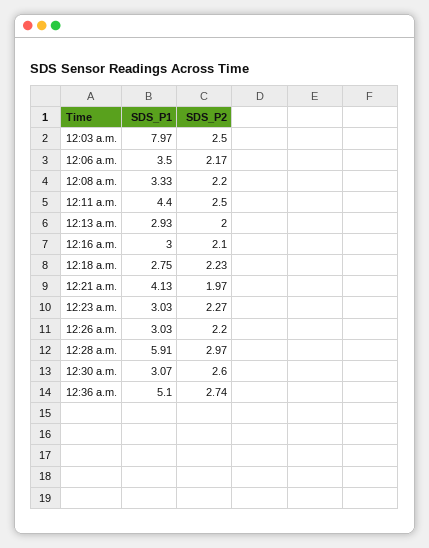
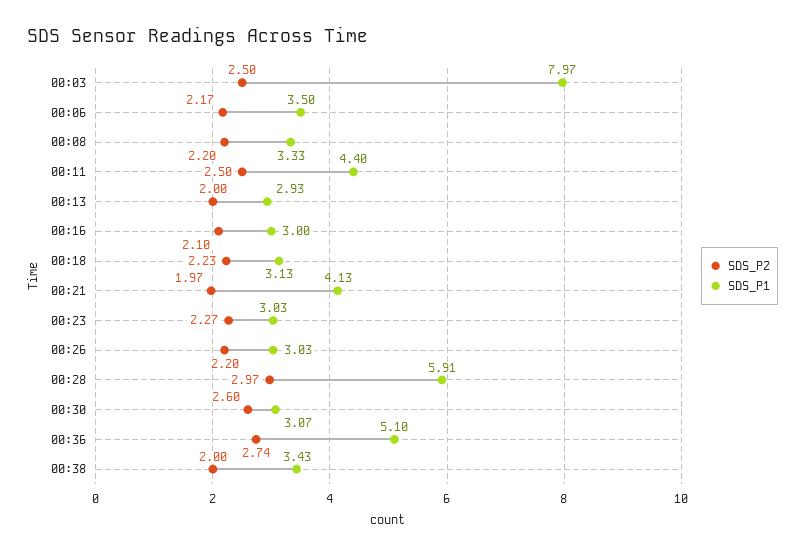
SDS_P1, 12:18 a.m.: 2.75 -> 3.13
SDS_P2, 00:38: none -> 2
SDS_P1, 00:38: none -> 3.43

